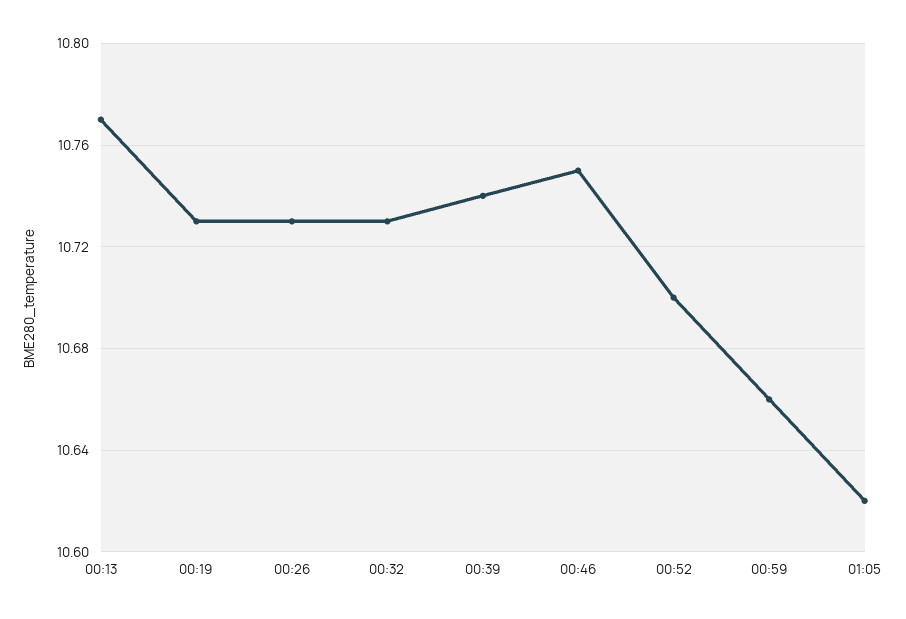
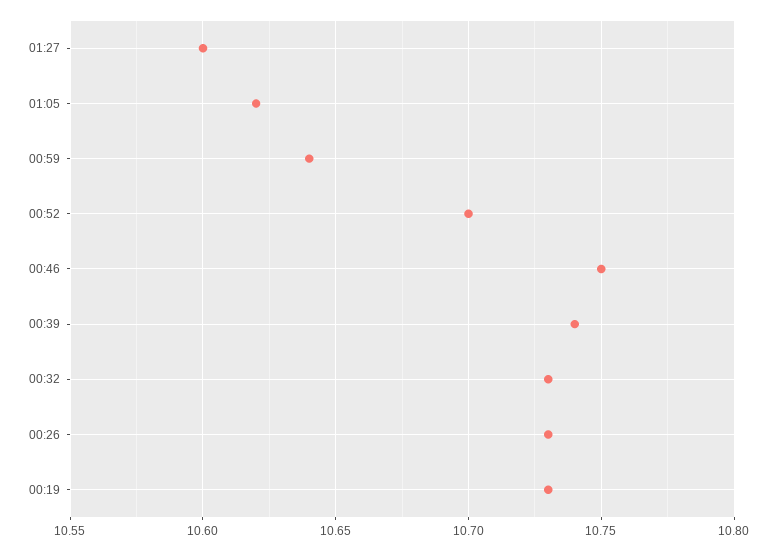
00:13: 10.77 -> none
00:59: 10.66 -> 10.64
01:27: none -> 10.6

